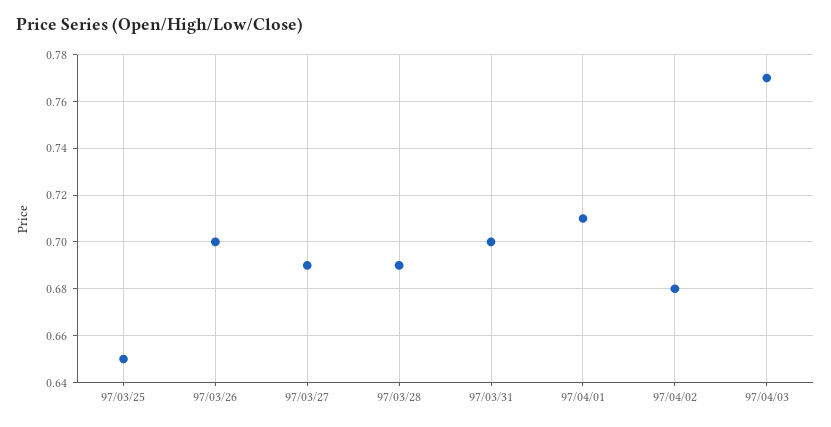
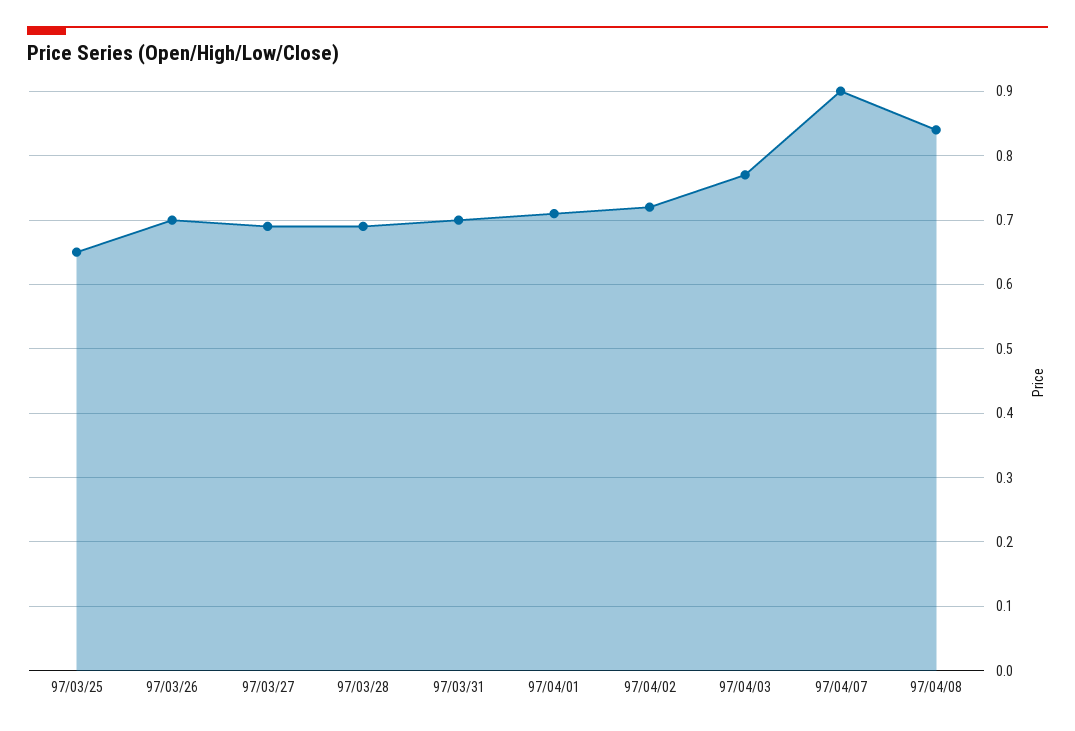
97/04/02: 0.68 -> 0.72
97/04/07: none -> 0.9
97/04/08: none -> 0.84

